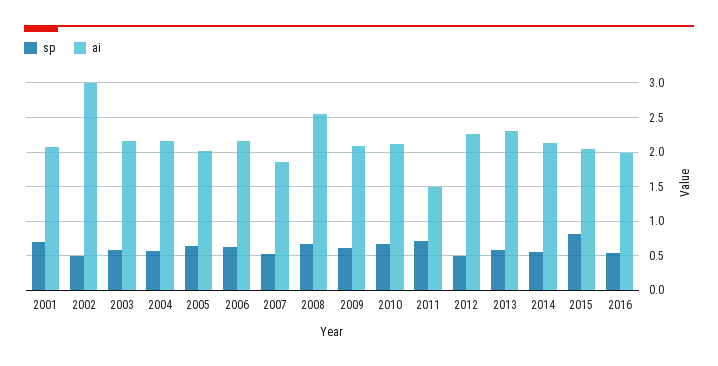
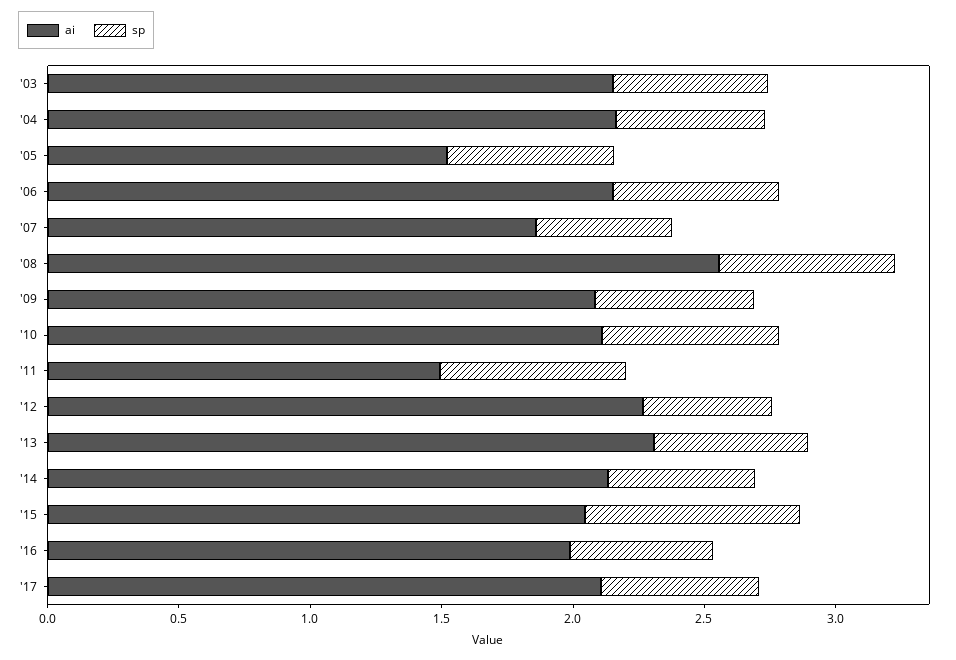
sp, 2001: 0.7 -> none
ai, 2001: 2.1 -> none
sp, 2002: 0.5 -> none
ai, 2002: 3 -> none
ai, 2005: 2 -> 1.5
ai, '17: none -> 2.1
sp, '17: none -> 0.6

